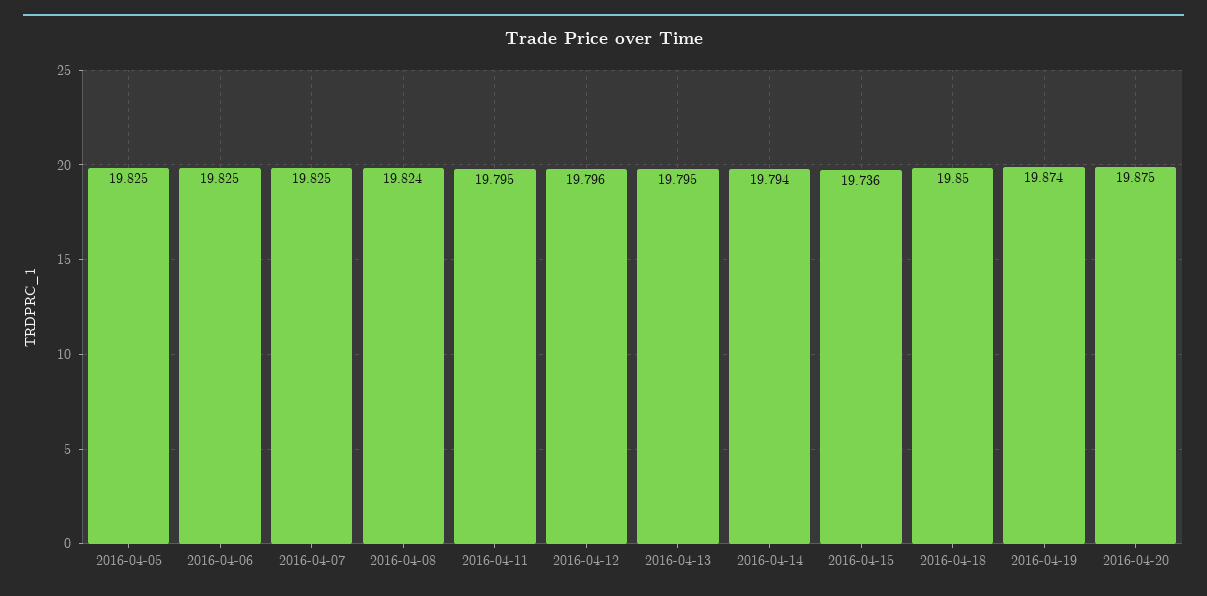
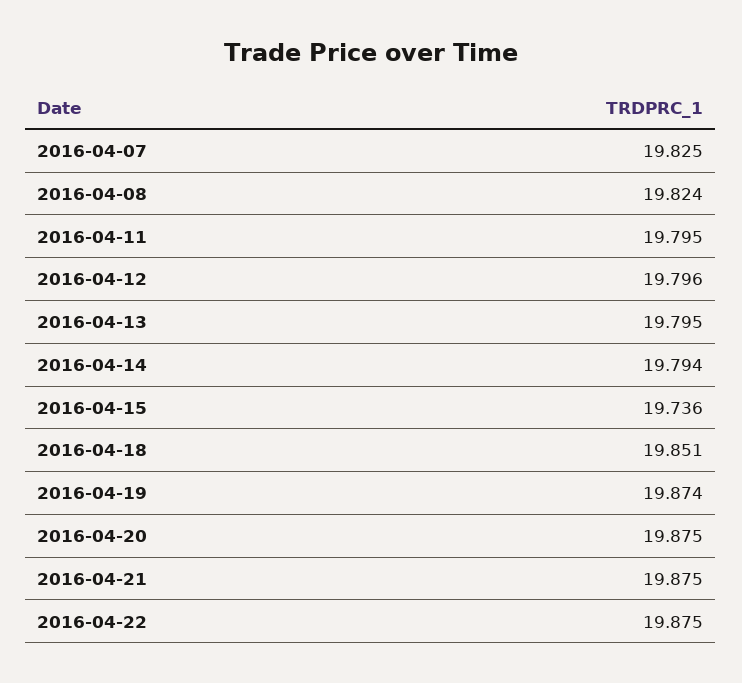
2016-04-05: 19.825 -> none
2016-04-06: 19.825 -> none
2016-04-18: 19.85 -> 19.851
2016-04-21: none -> 19.875
2016-04-22: none -> 19.875

